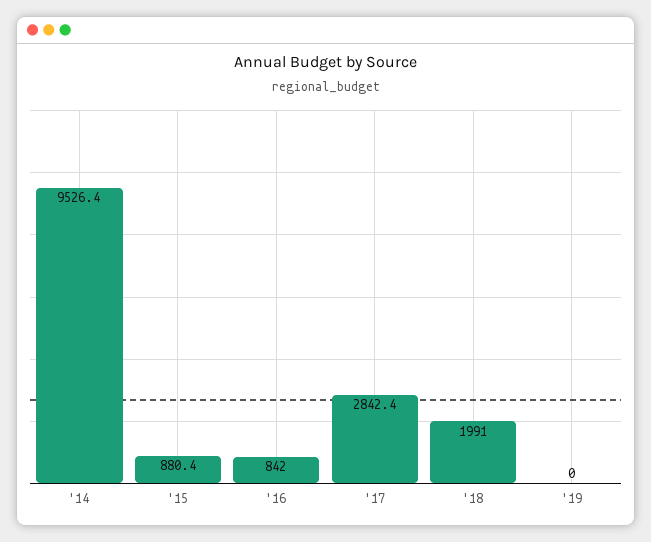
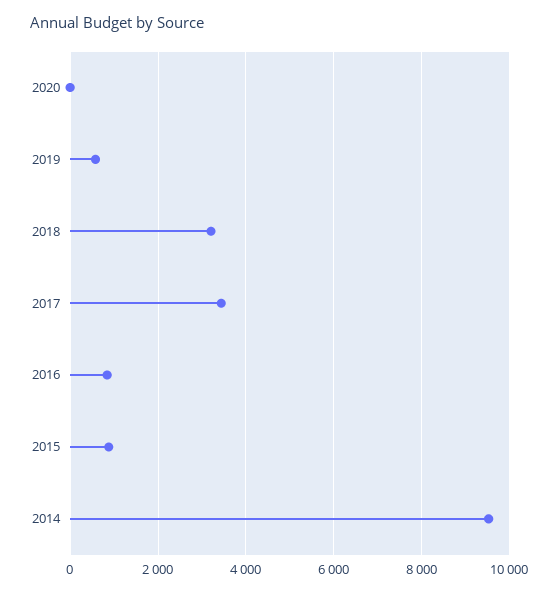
'17: 2842.4 -> 3400
'18: 1991 -> 3200
'19: 0 -> 600
2020: none -> 0

